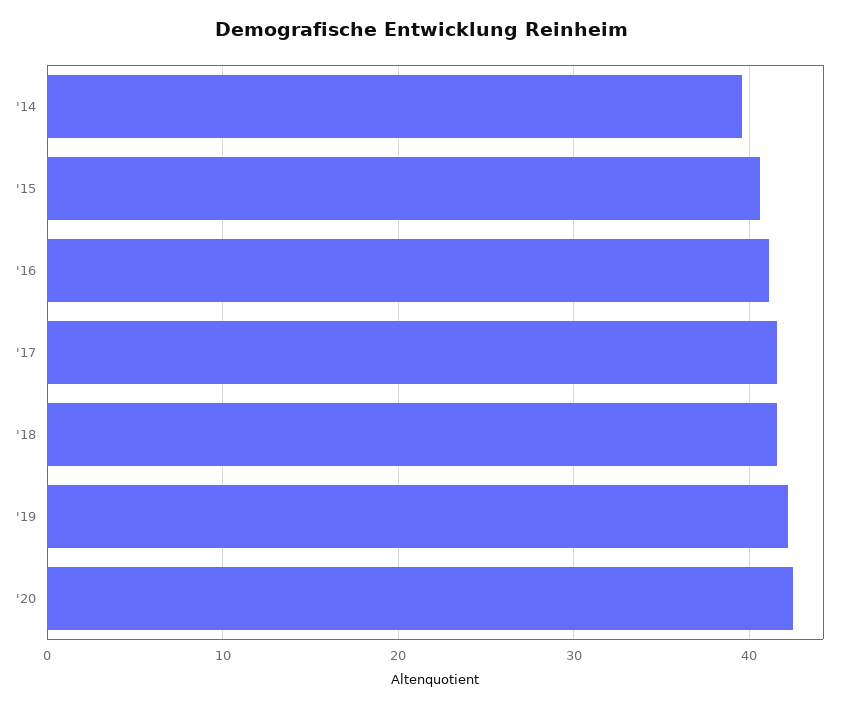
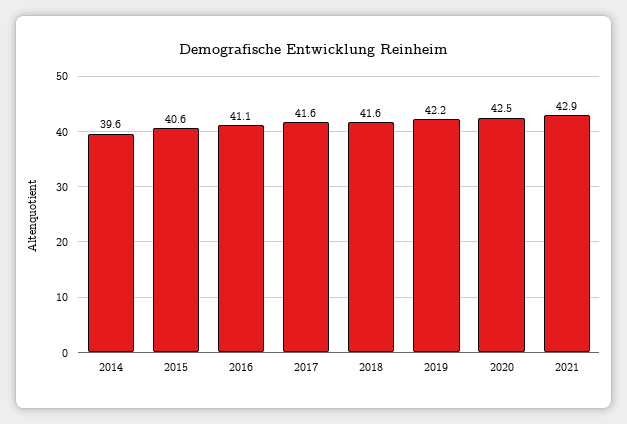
2021: none -> 42.9

